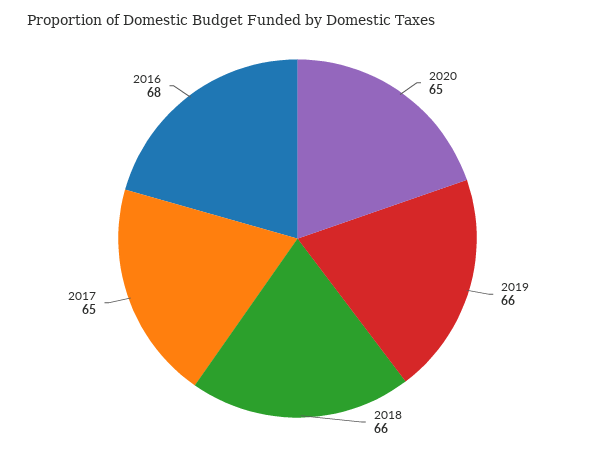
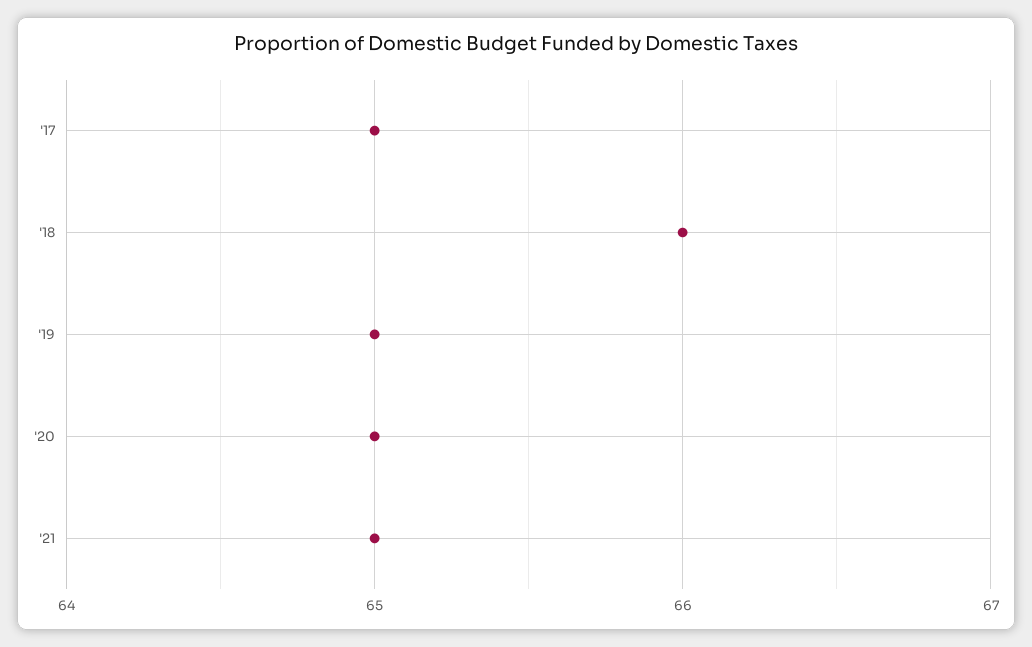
2019: 66 -> 65
2016: 68 -> none
'21: none -> 65

